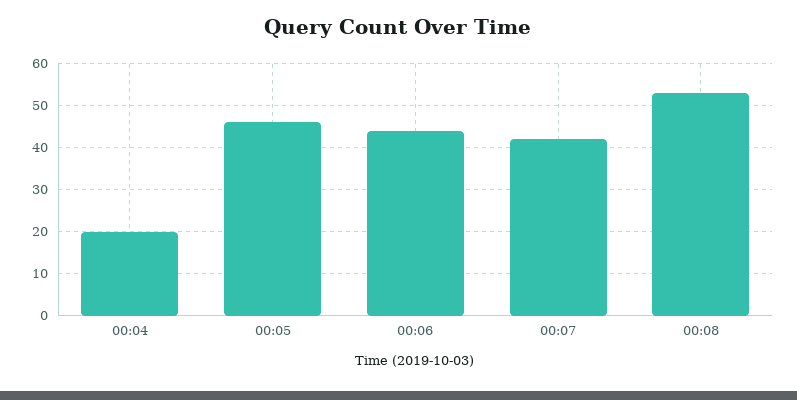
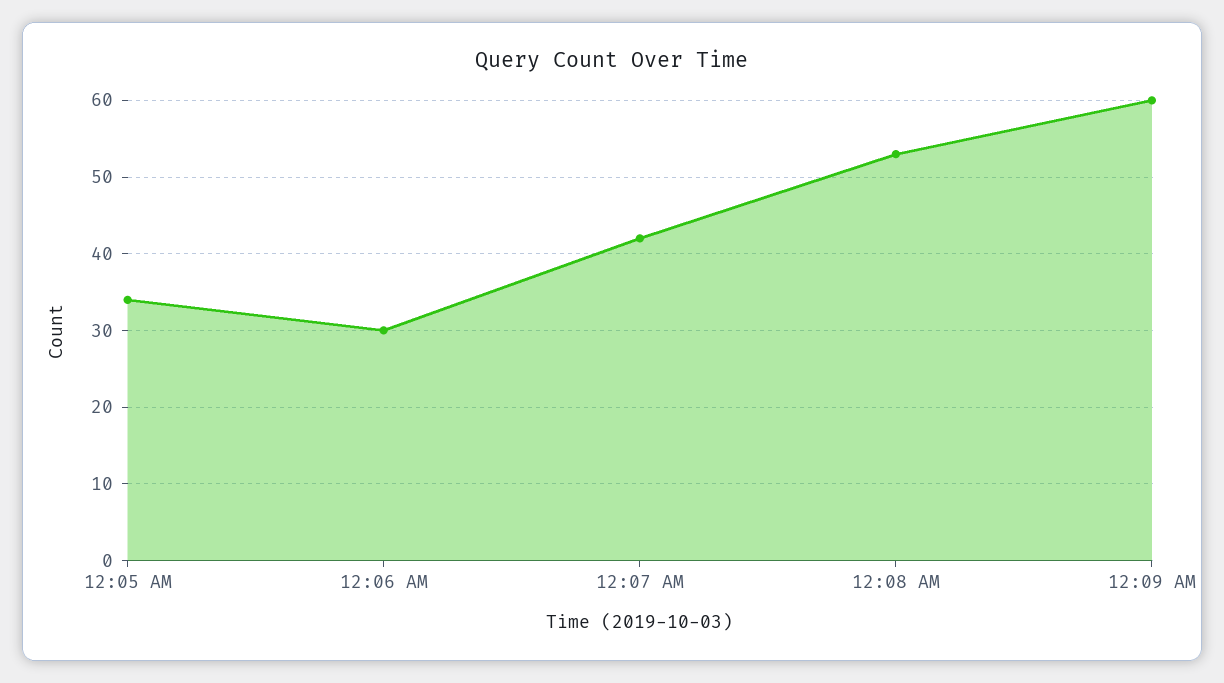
00:04: 20 -> none
00:05: 45 -> 34
00:06: 45 -> 30
12:09 AM: none -> 60

